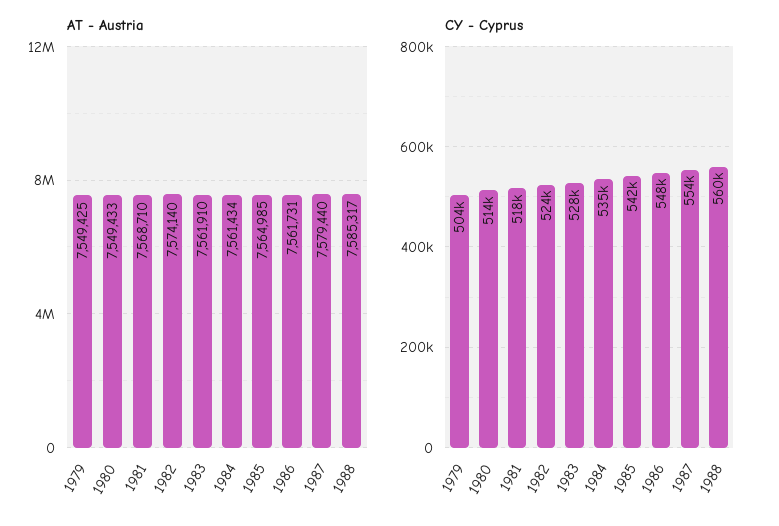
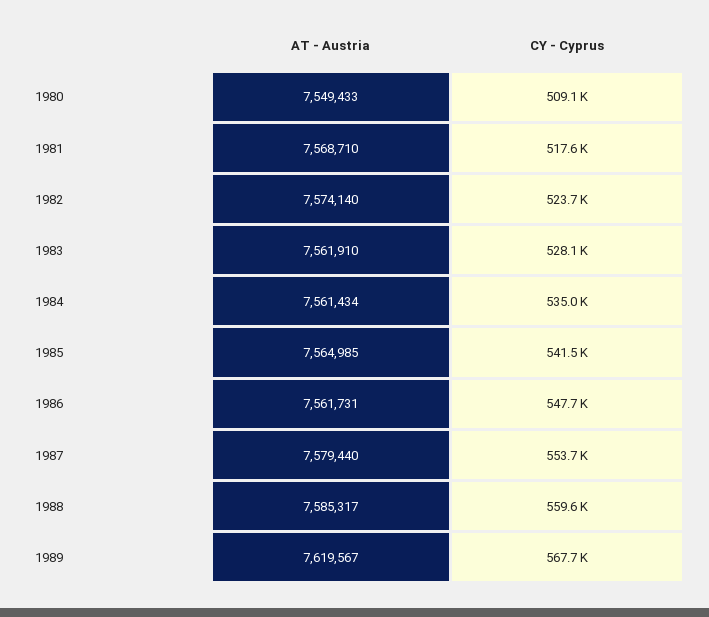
AT - Austria, 1979: 7549425 -> none
CY - Cyprus, 1979: 504000 -> none
CY - Cyprus, 1980: 514000 -> 509100
AT - Austria, 1989: none -> 7619567
CY - Cyprus, 1989: none -> 567700

